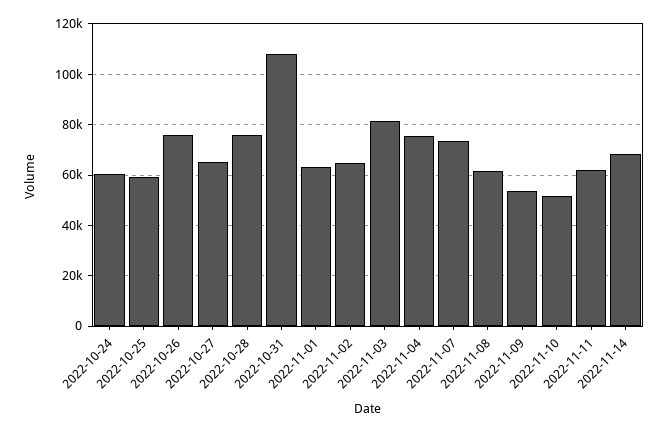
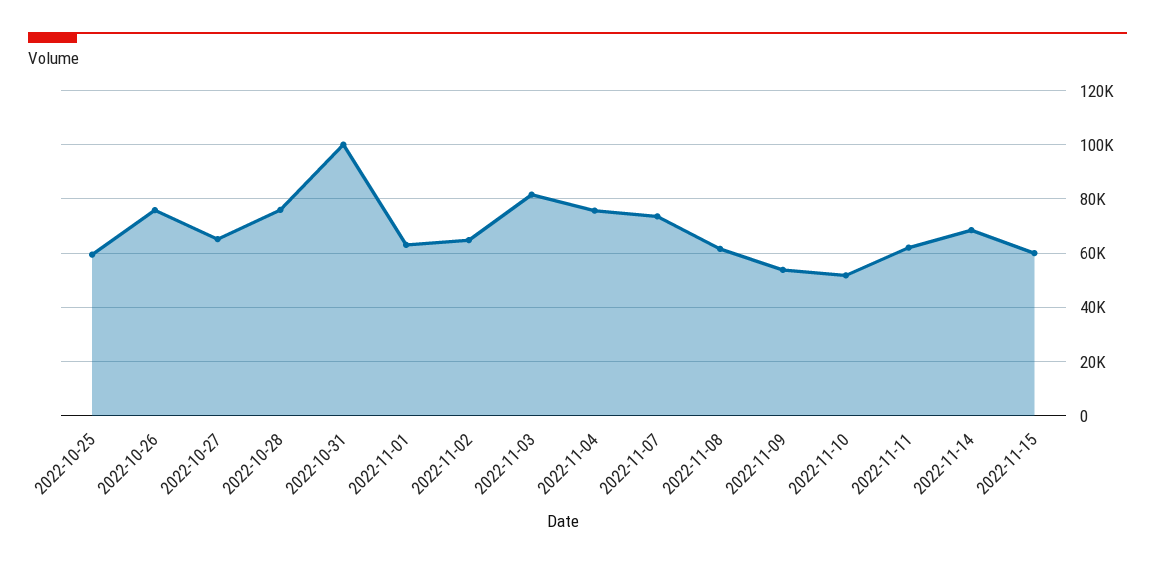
2022-10-24: 60000 -> none
2022-10-31: 107500 -> 100000
2022-11-15: none -> 60000

